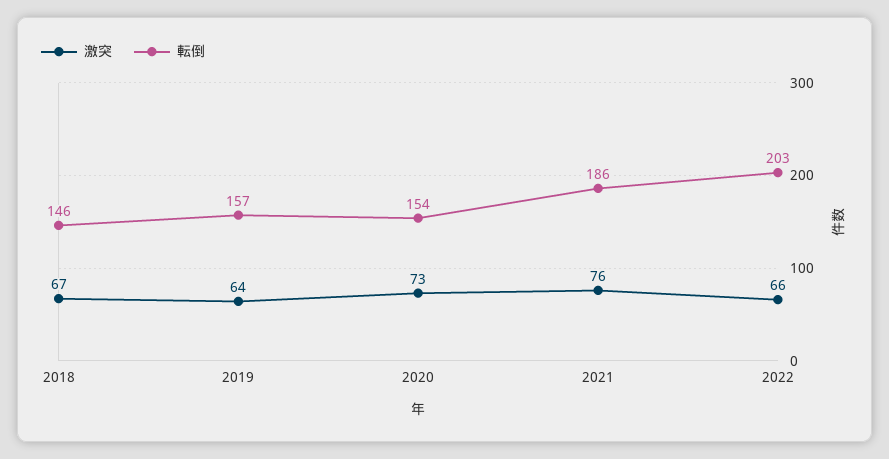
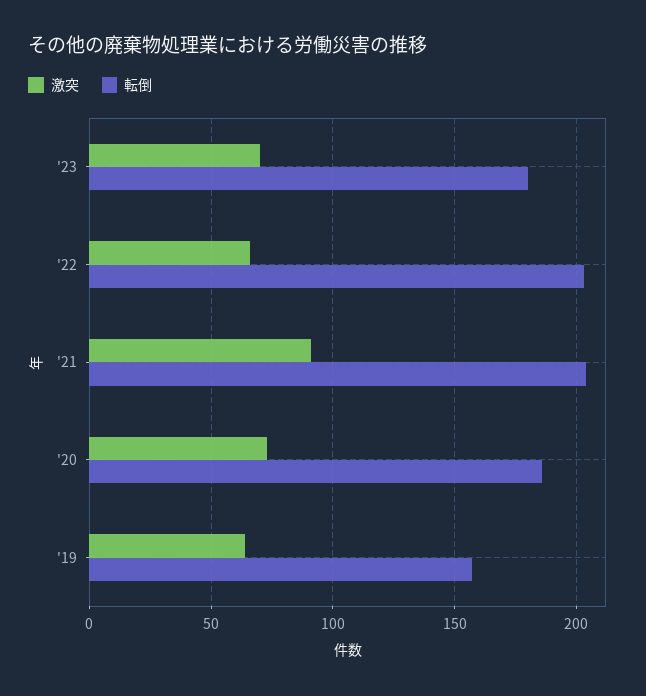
激突, 2018: 67 -> none
転倒, 2018: 146 -> none
転倒, 2020: 154 -> 185
激突, 2021: 76 -> 90
転倒, 2021: 186 -> 205
激突, '23: none -> 70
転倒, '23: none -> 180

